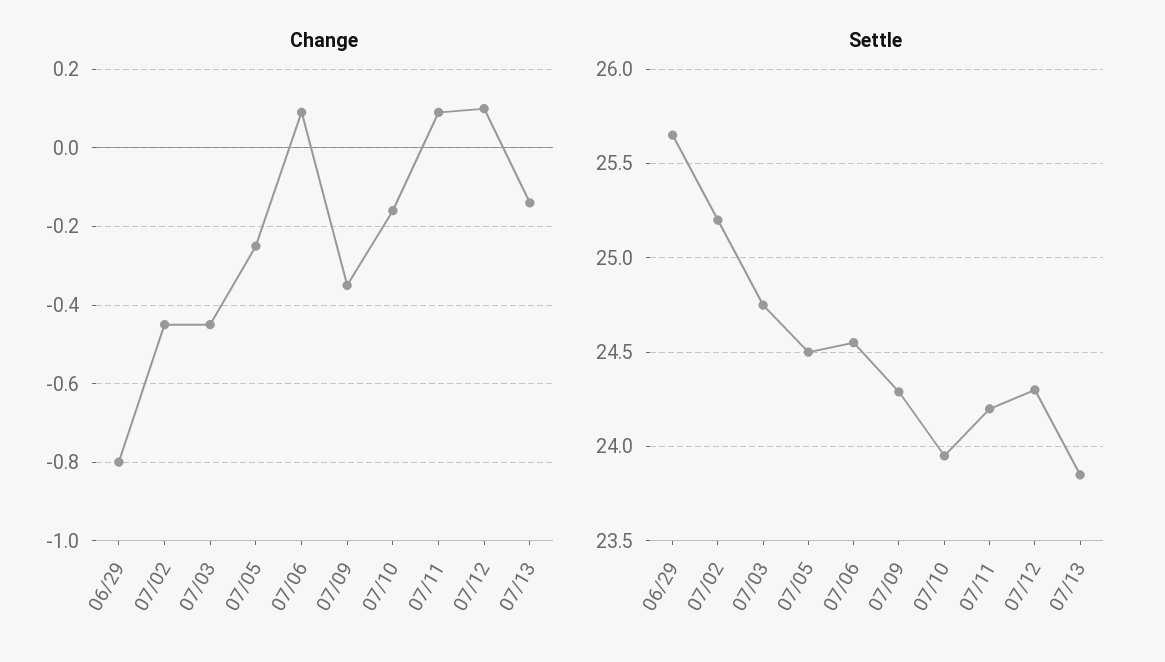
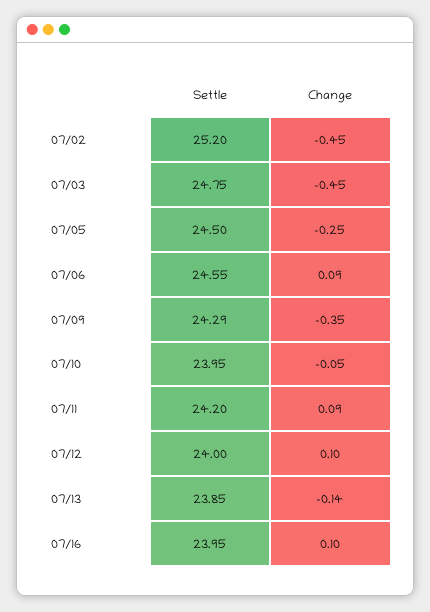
Change, 06/29: -0.8 -> none
Change, 07/10: -0.15 -> -0.05
Settle, 06/29: 25.65 -> none
Settle, 07/12: 24.3 -> 24
Settle, 07/16: none -> 23.95
Change, 07/16: none -> 0.1

